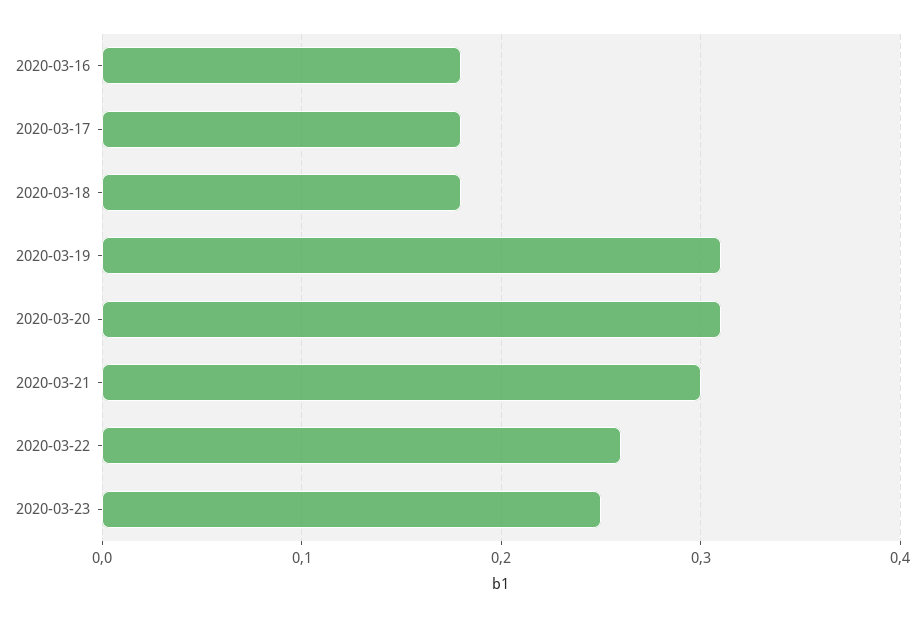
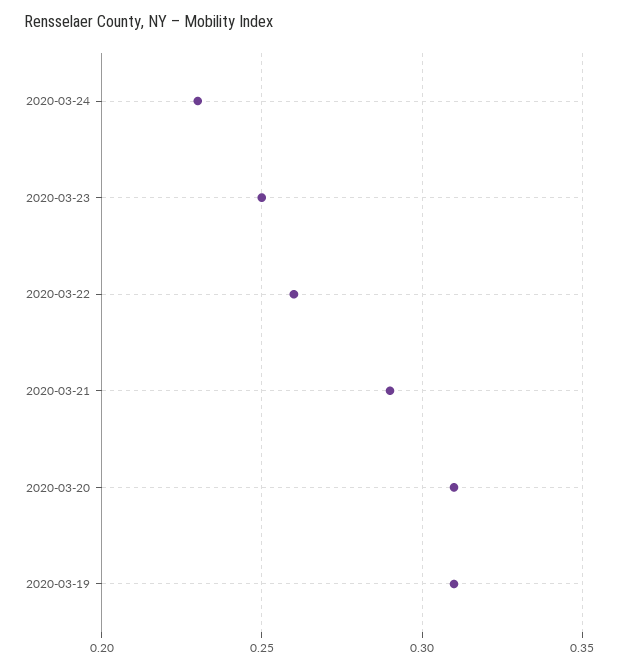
2020-03-16: 0.18 -> none
2020-03-17: 0.18 -> none
2020-03-18: 0.18 -> none
2020-03-21: 0.3 -> 0.29
2020-03-24: none -> 0.23

